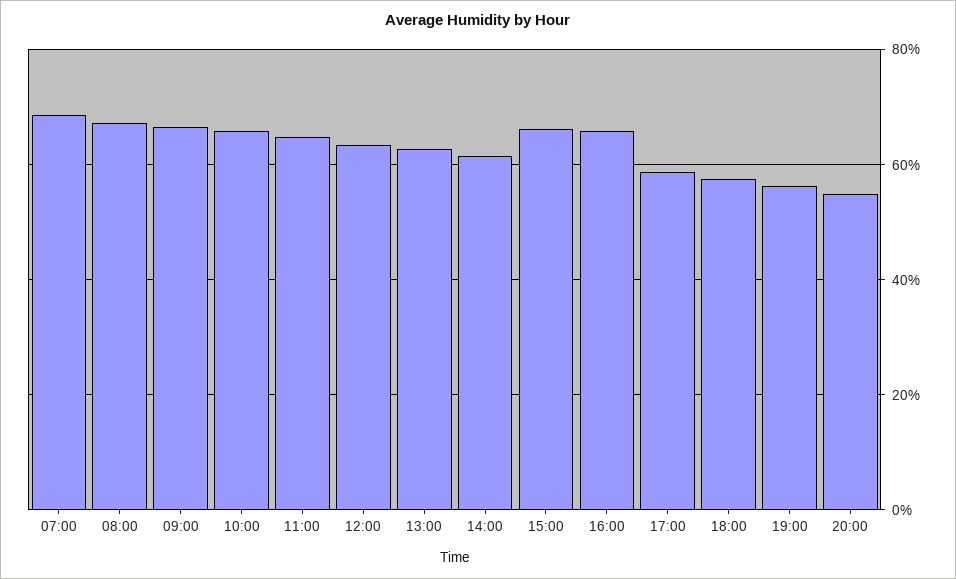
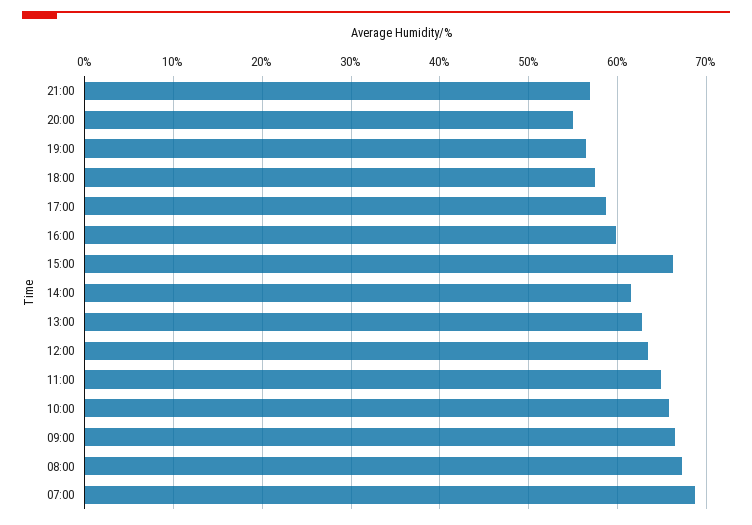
16:00: 66 -> 60
21:00: none -> 57

